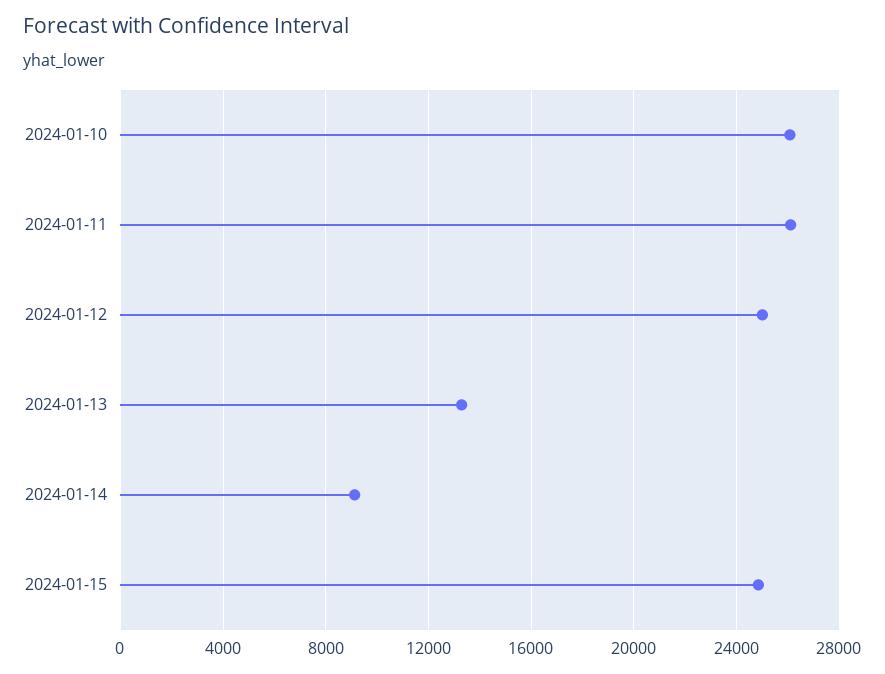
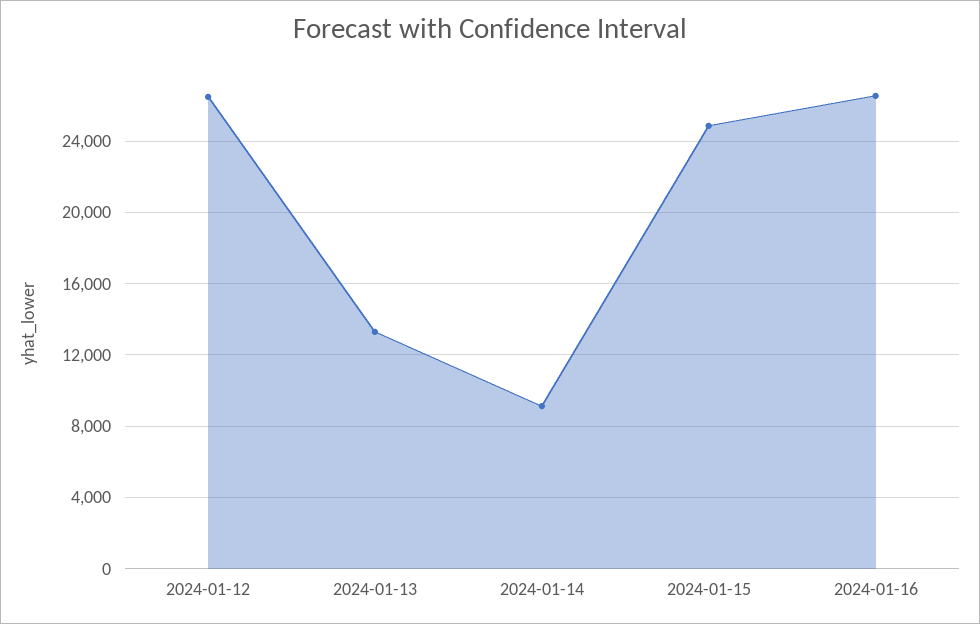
2024-01-10: 26000 -> none
2024-01-11: 26000 -> none
2024-01-12: 25000 -> 26500
2024-01-16: none -> 26500

